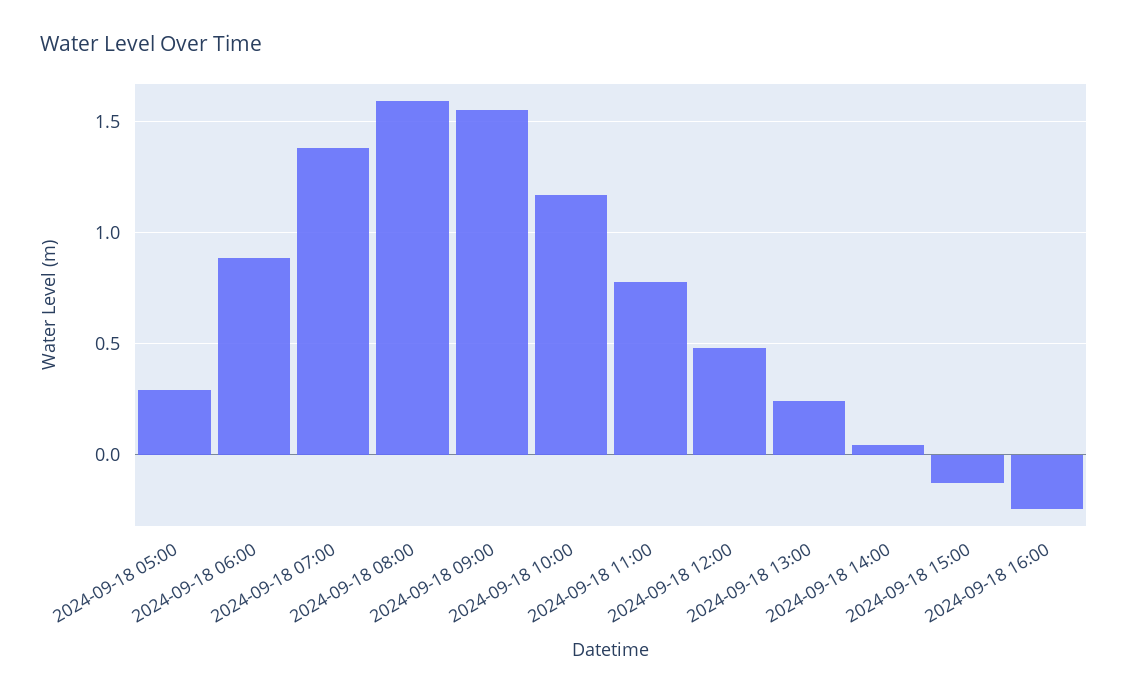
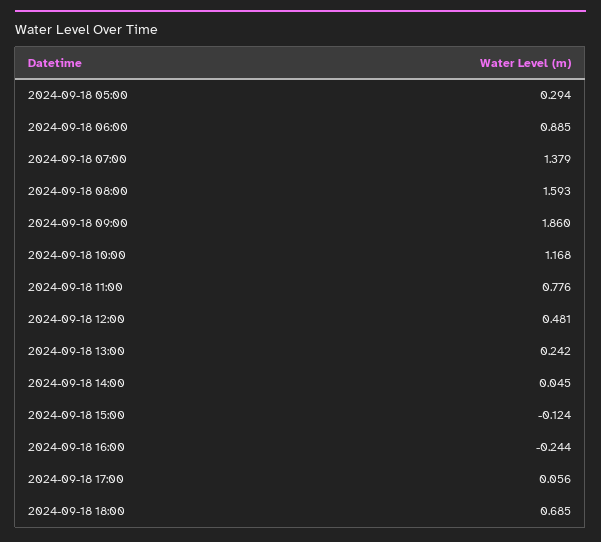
2024-09-18 09:00: 1.55 -> 1.86
2024-09-18 17:00: none -> 0.056
2024-09-18 18:00: none -> 0.685

